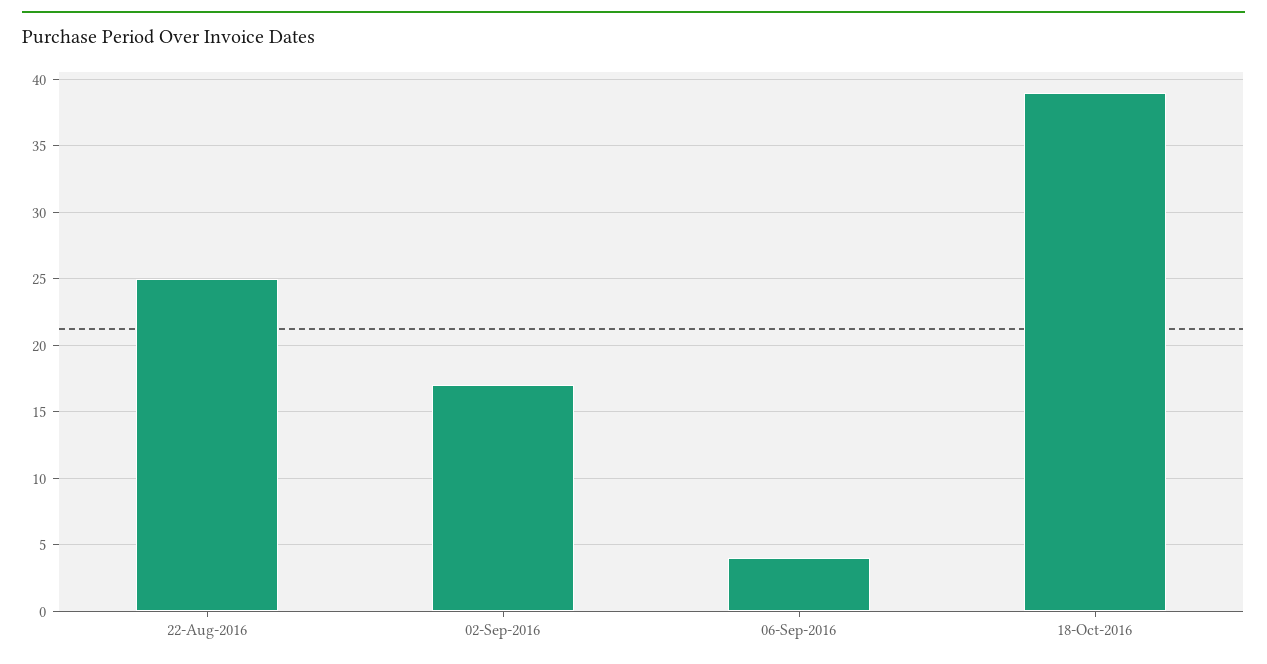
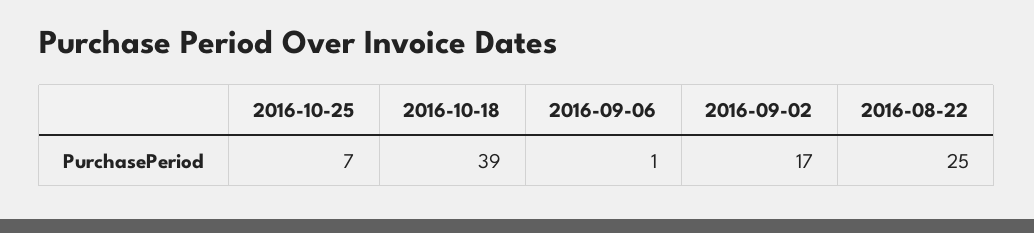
06-Sep-2016: 4 -> 1
2016-10-25: none -> 7

